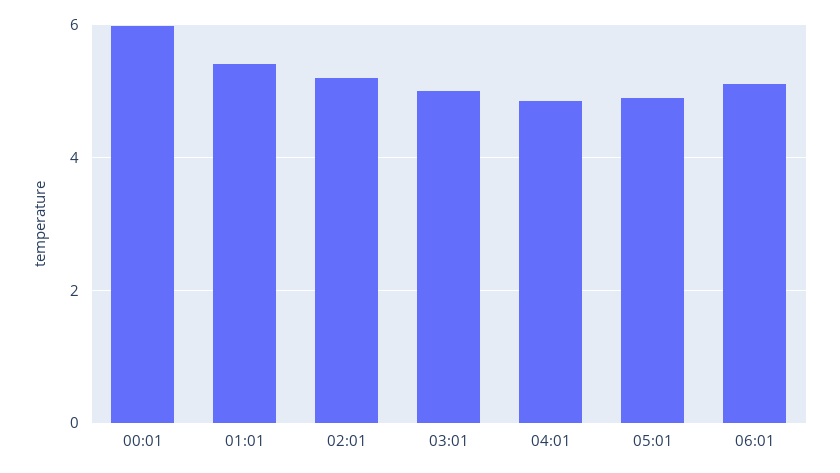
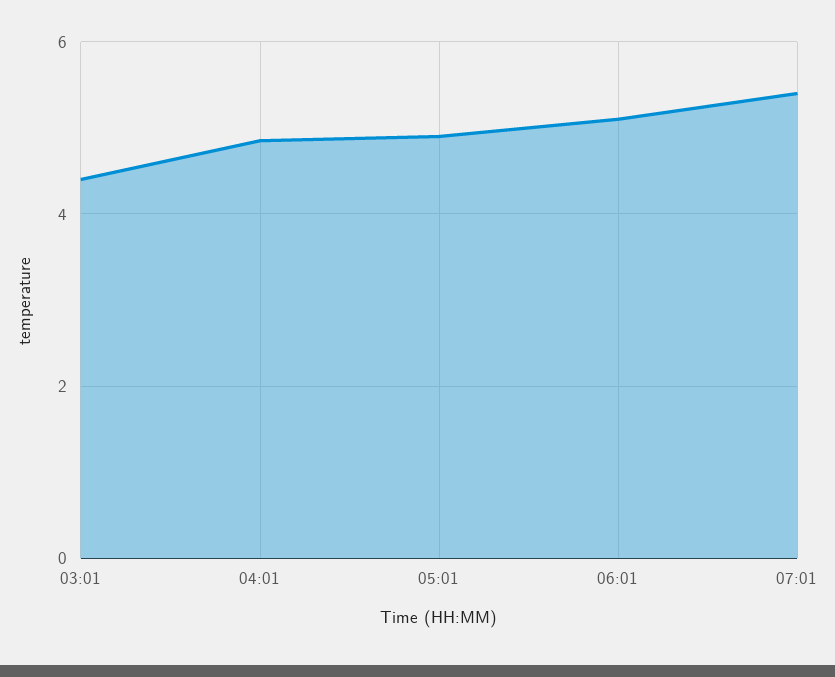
00:01: 6 -> none
01:01: 5.4 -> none
02:01: 5.2 -> none
03:01: 5 -> 4.4
07:01: none -> 5.4

